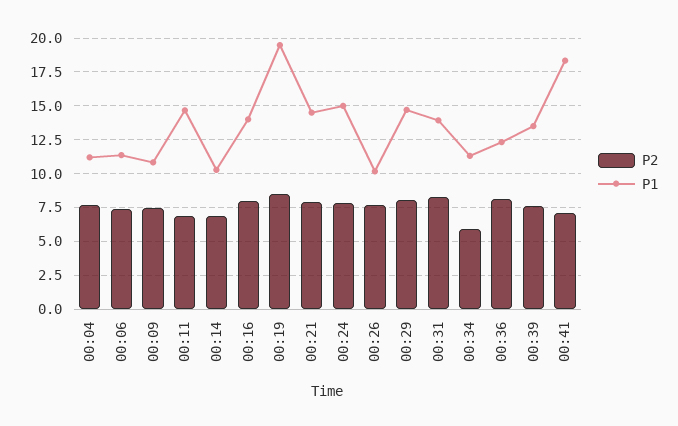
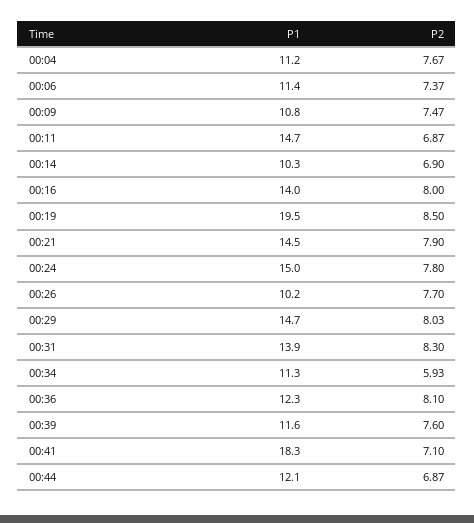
P1, 00:39: 13.5 -> 11.6
P1, 00:44: none -> 12.1
P2, 00:44: none -> 6.87

